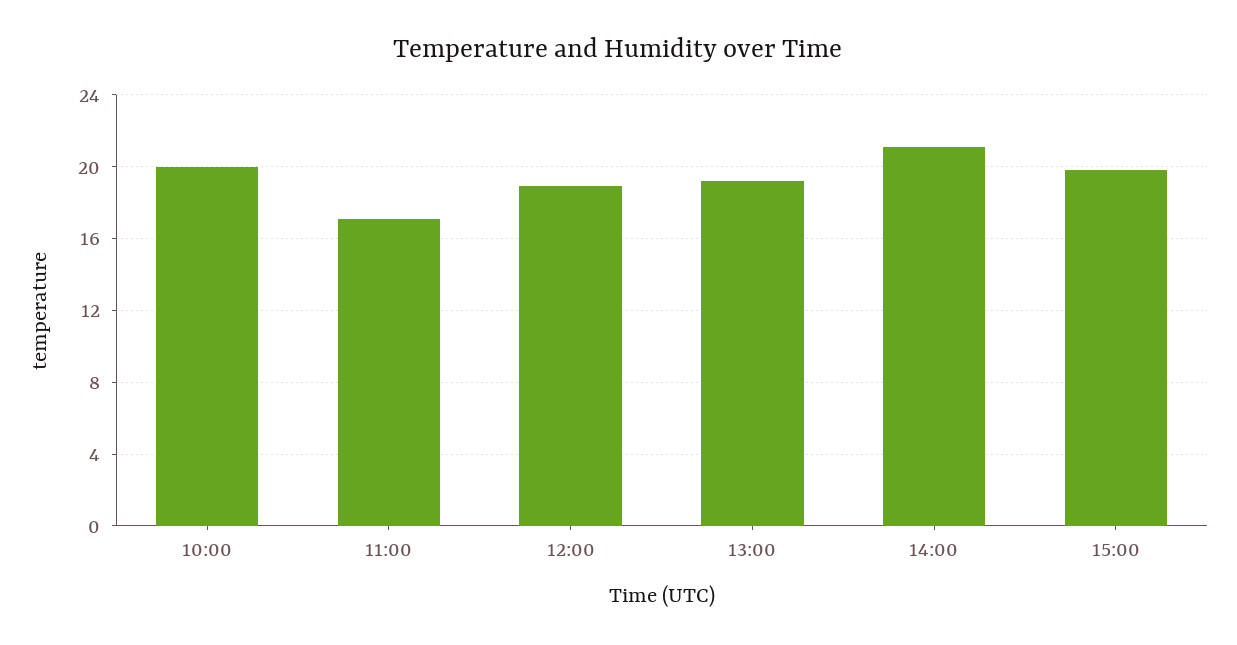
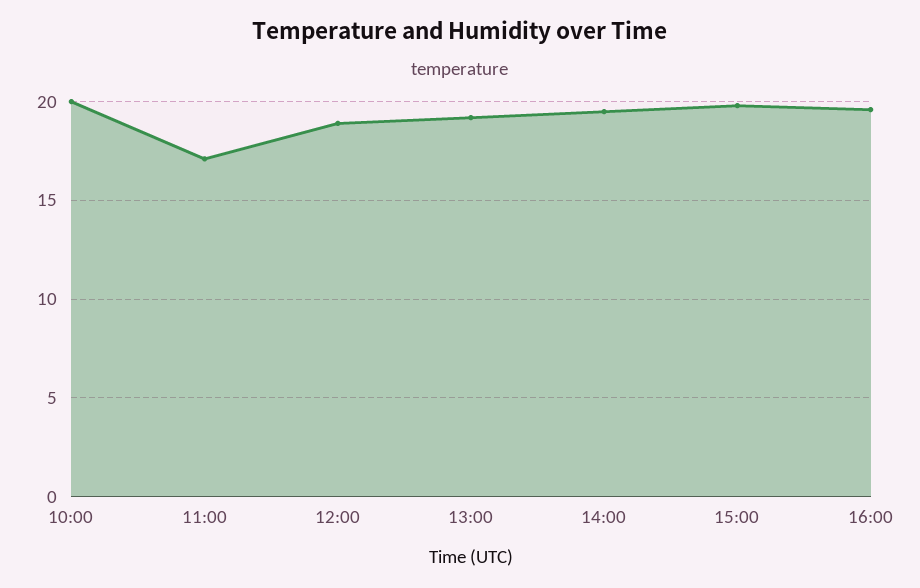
14:00: 21 -> 19.5
16:00: none -> 19.5

